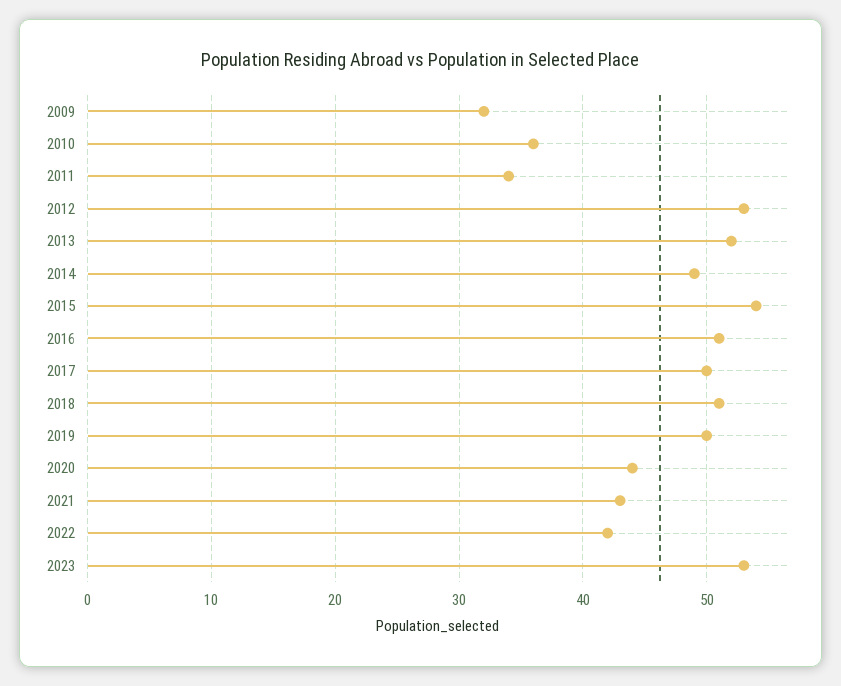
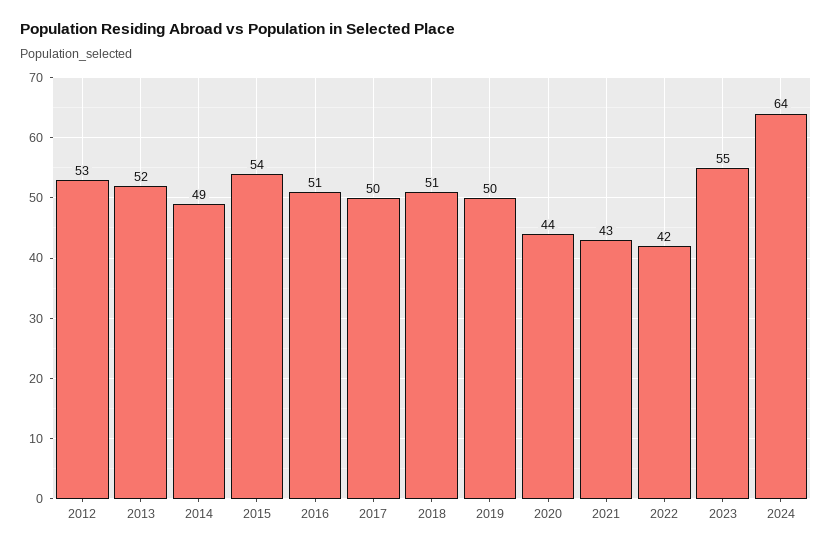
2009: 32 -> none
2010: 36 -> none
2011: 34 -> none
2023: 53 -> 55
2024: none -> 64

